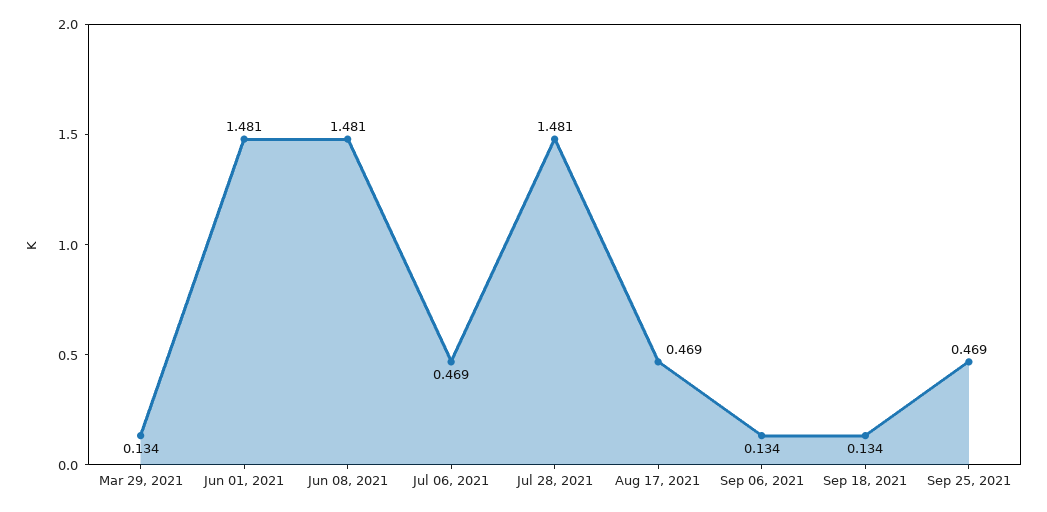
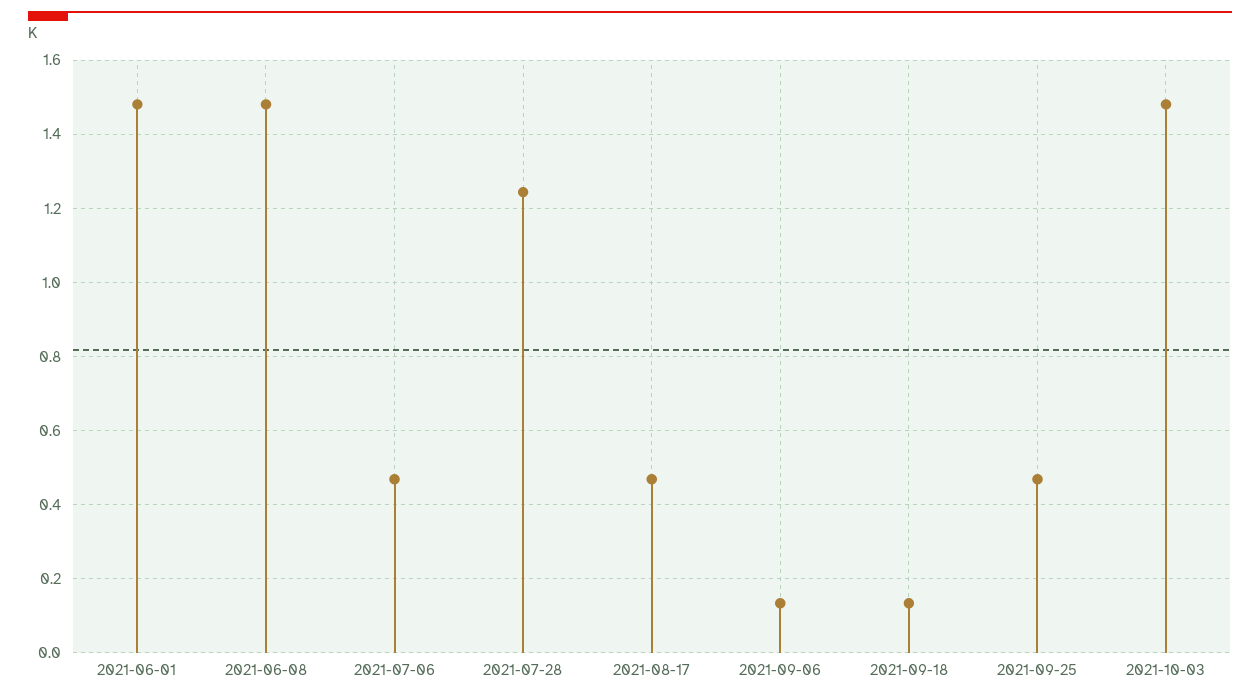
Mar 29, 2021: 0.134 -> none
Jul 28, 2021: 1.481 -> 1.24
2021-10-03: none -> 1.48

